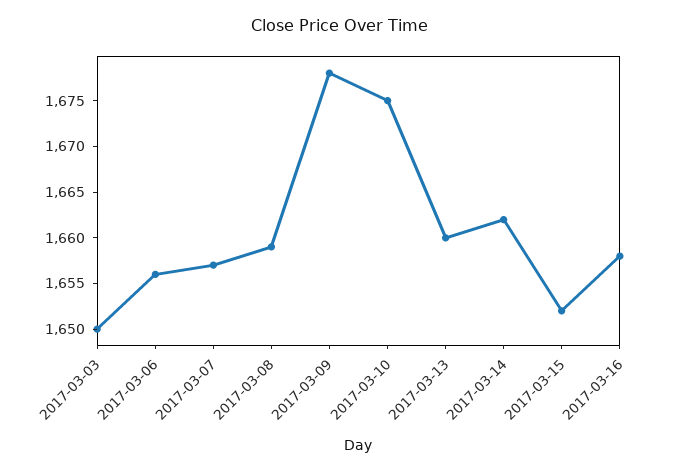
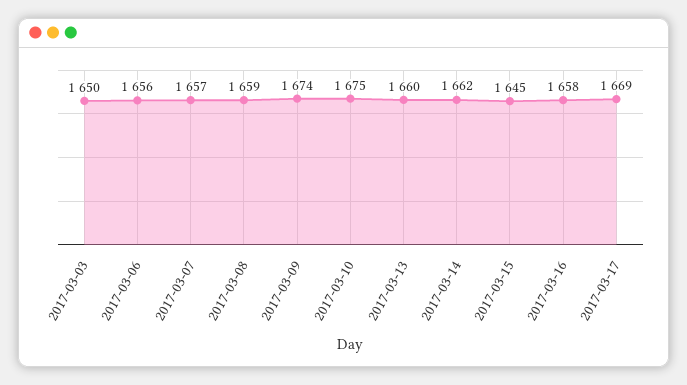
2017-03-09: 1678 -> 1674
2017-03-15: 1652 -> 1645
2017-03-17: none -> 1669

